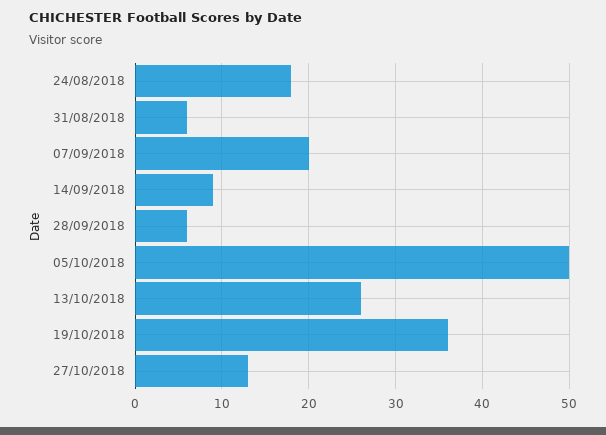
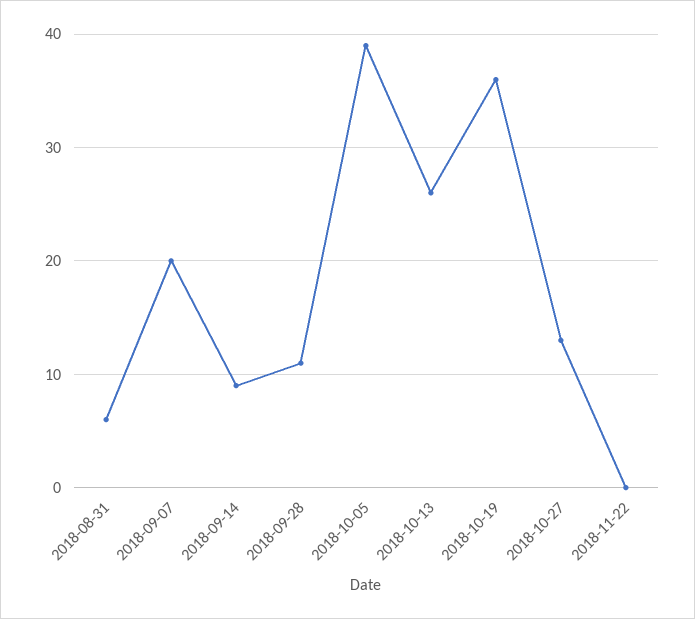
24/08/2018: 18 -> none
28/09/2018: 6 -> 11
05/10/2018: 50 -> 39
2018-11-22: none -> 0

